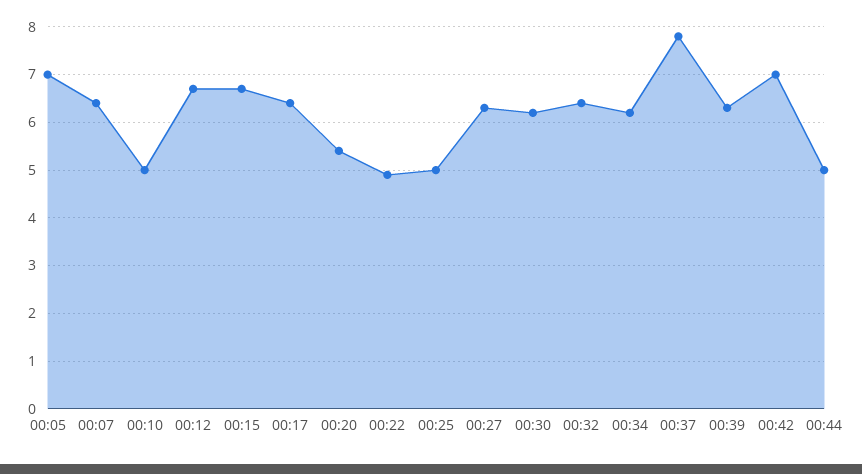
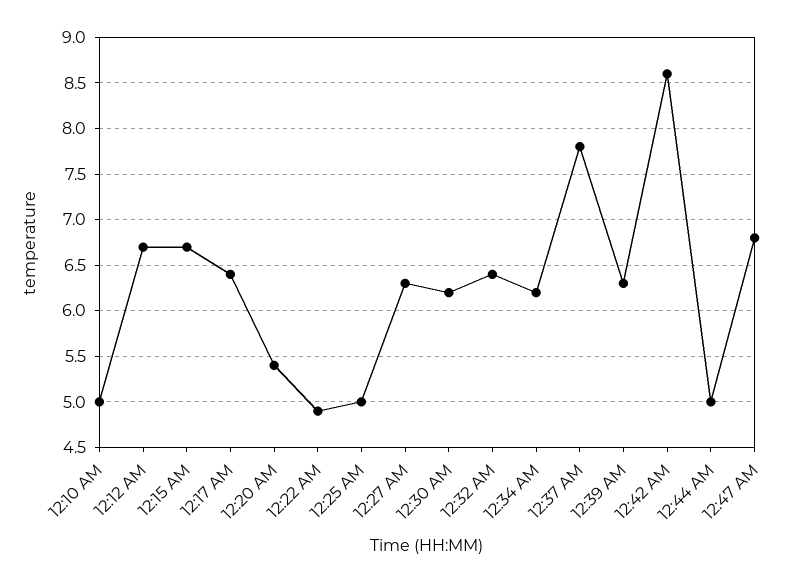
00:05: 7 -> none
00:07: 6.5 -> none
00:42: 7 -> 8.6
12:47 AM: none -> 6.8

